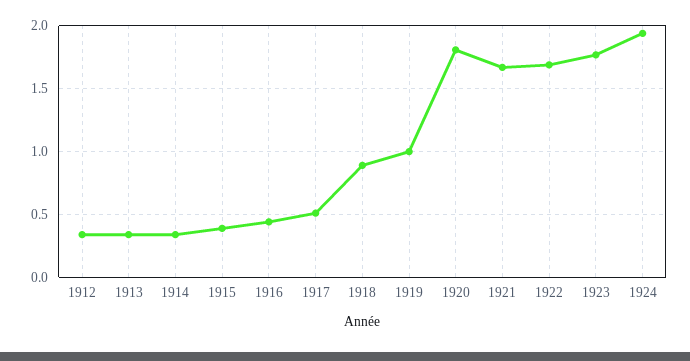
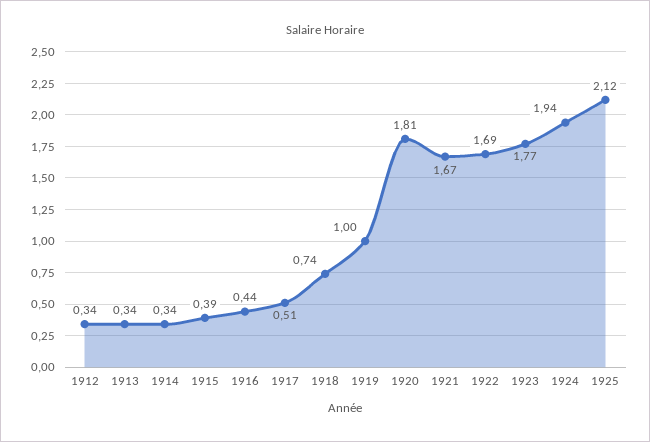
1918: 0.9 -> 0.74
1925: none -> 2.12

